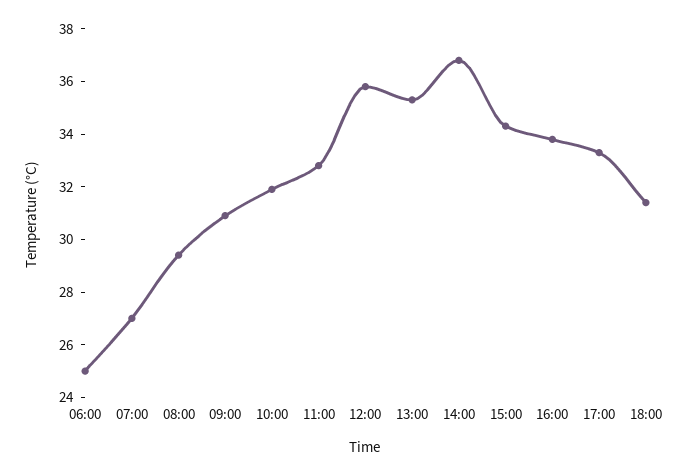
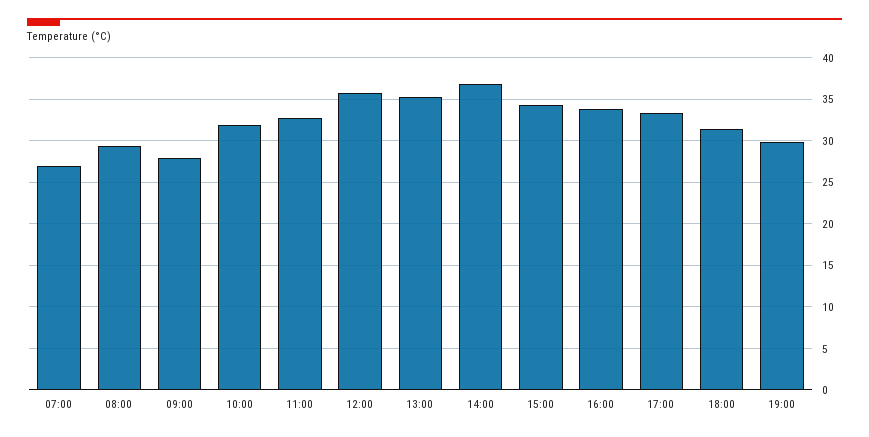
06:00: 25 -> none
09:00: 31 -> 28
19:00: none -> 30

